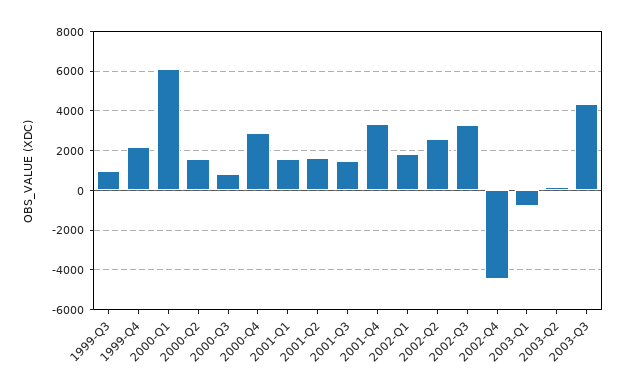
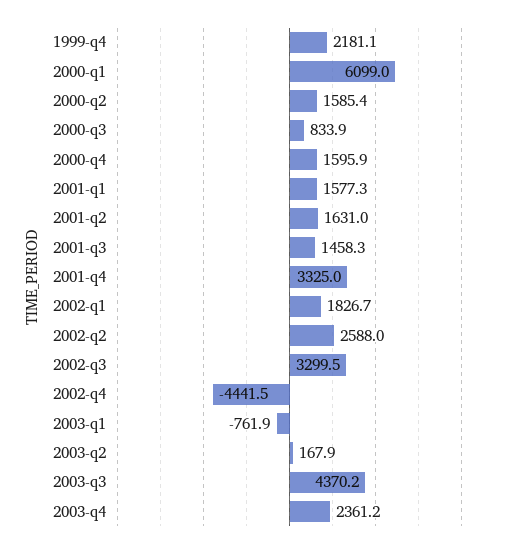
1999-Q3: 1000 -> none
2000-Q4: 3000 -> 1595.9
2003-q4: none -> 2361.2

